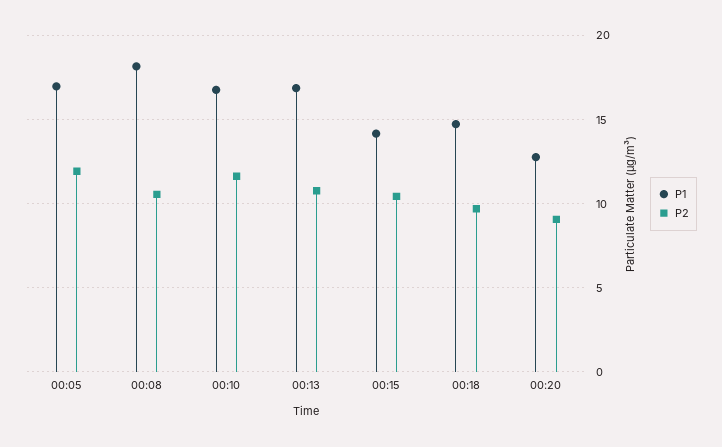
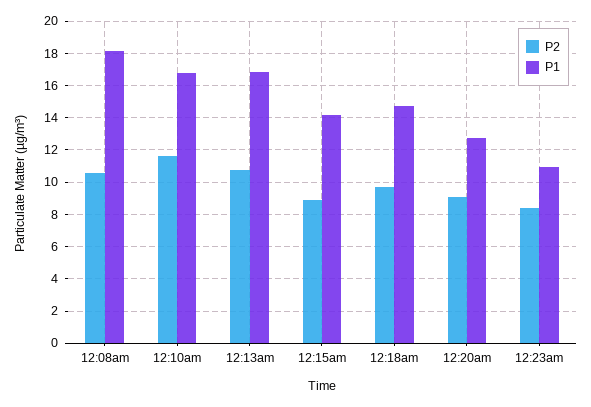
P1, 00:05: 17 -> none
P2, 00:05: 12 -> none
P2, 00:15: 10.5 -> 9
P2, 12:23am: none -> 8.5
P1, 12:23am: none -> 11

